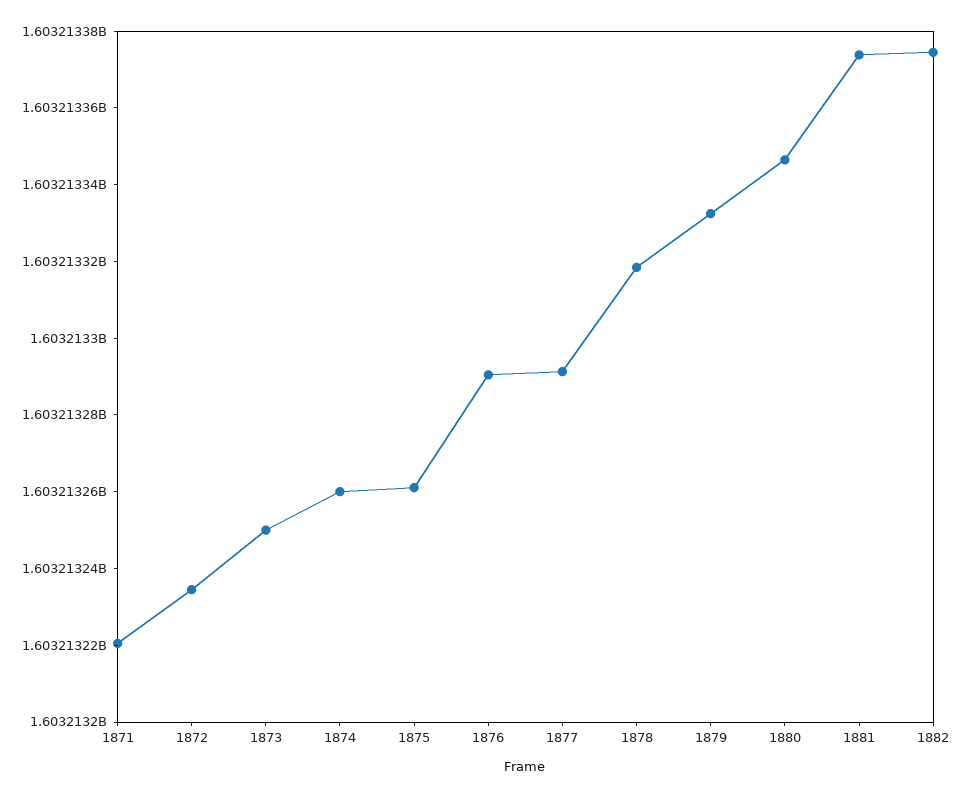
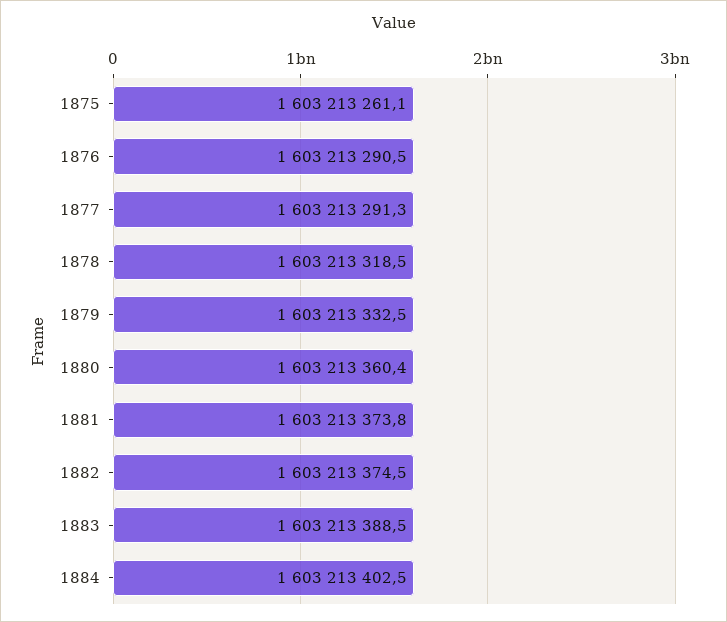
1871: 1603213220 -> none
1872: 1603213235 -> none
1873: 1603213250 -> none
1874: 1603213260 -> none
1880: 1603213345 -> 1603213360.4
1883: none -> 1603213388.5
1884: none -> 1603213402.5

